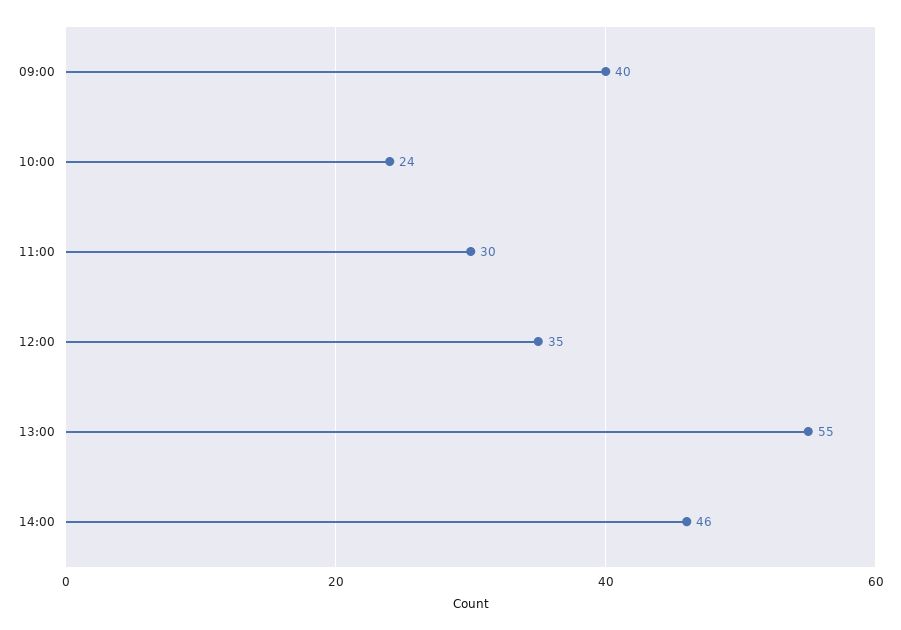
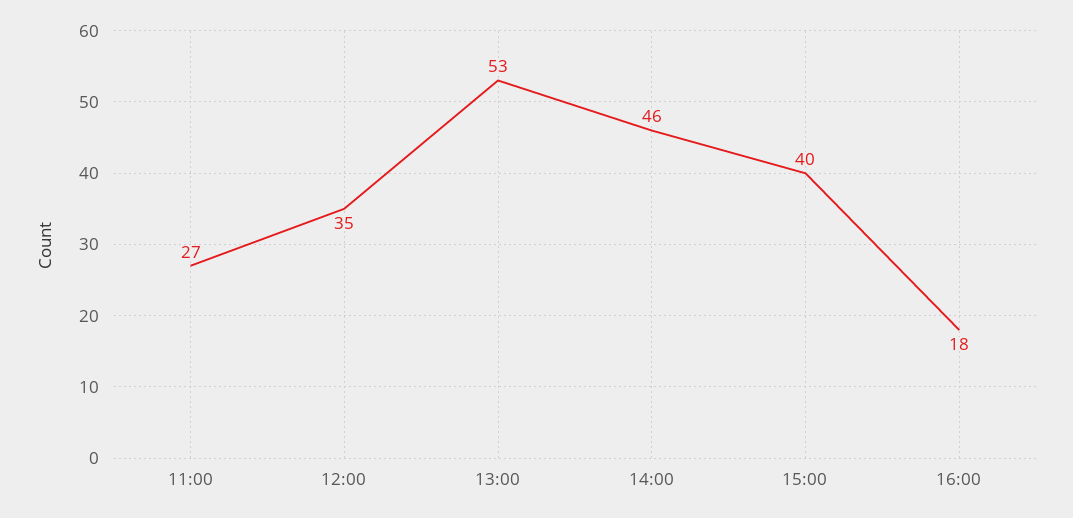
09:00: 40 -> none
10:00: 24 -> none
11:00: 30 -> 27
13:00: 55 -> 53
15:00: none -> 40
16:00: none -> 18

